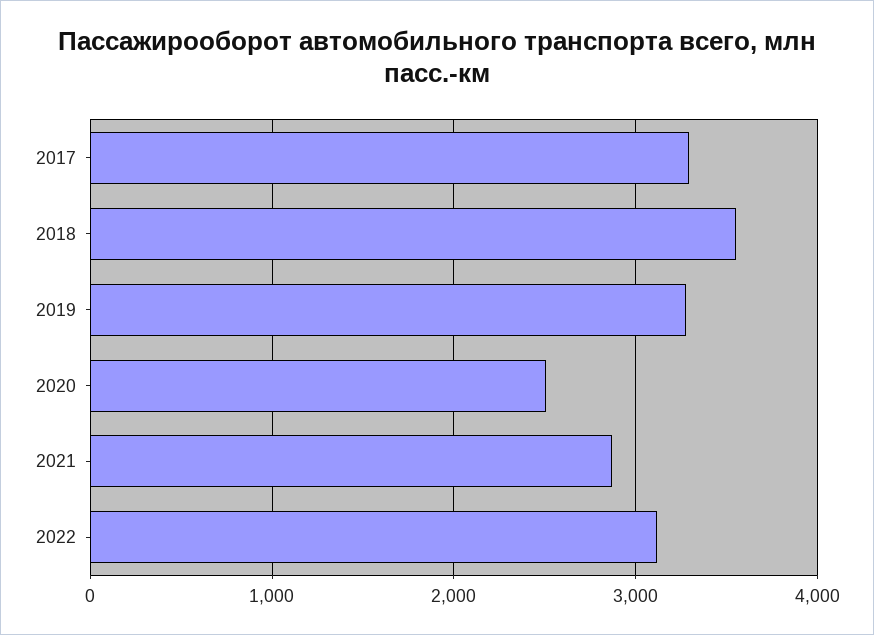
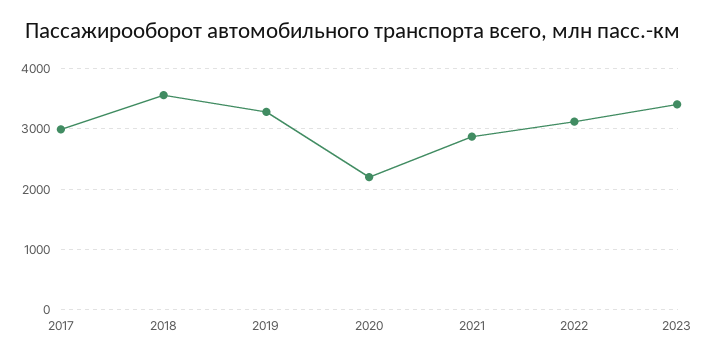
2017: 3300 -> 3000
2020: 2500 -> 2200
2023: none -> 3400

